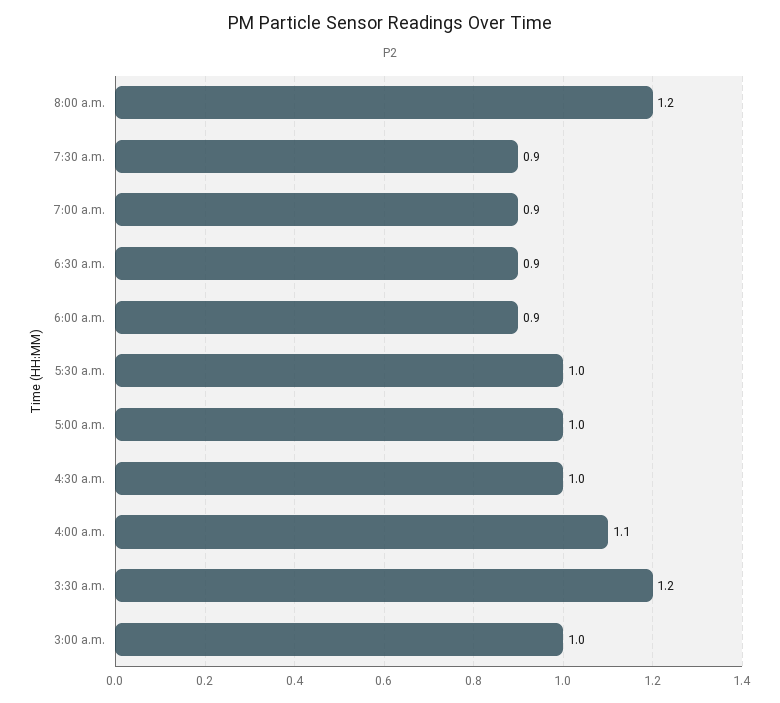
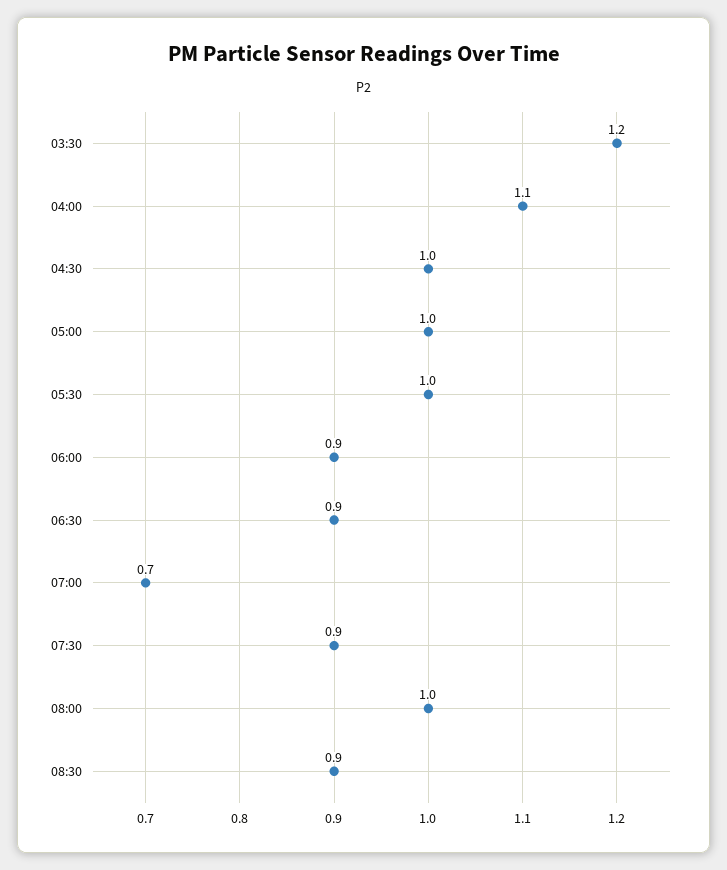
8:00 a.m.: 1.2 -> 1
7:00 a.m.: 0.9 -> 0.7
3:00 a.m.: 1 -> none
08:30: none -> 0.9

